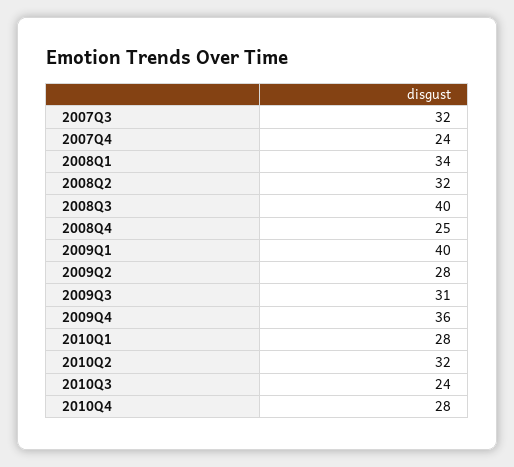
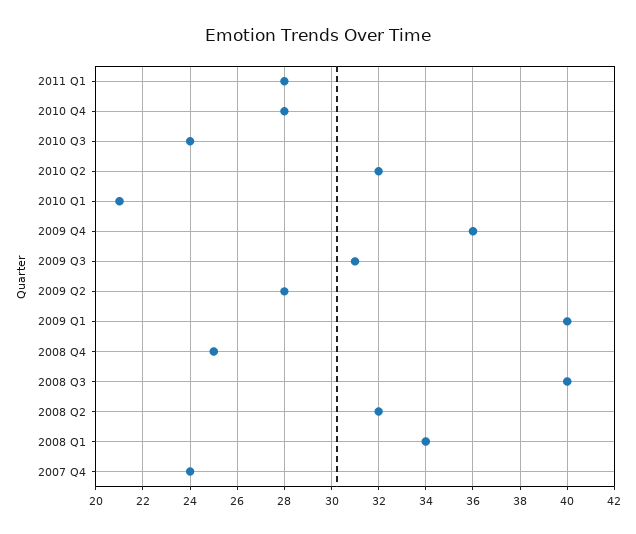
2007Q3: 32 -> none
2010Q1: 28 -> 21
2011 Q1: none -> 28

